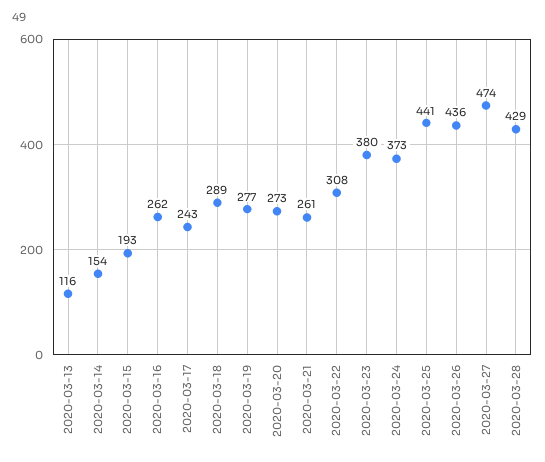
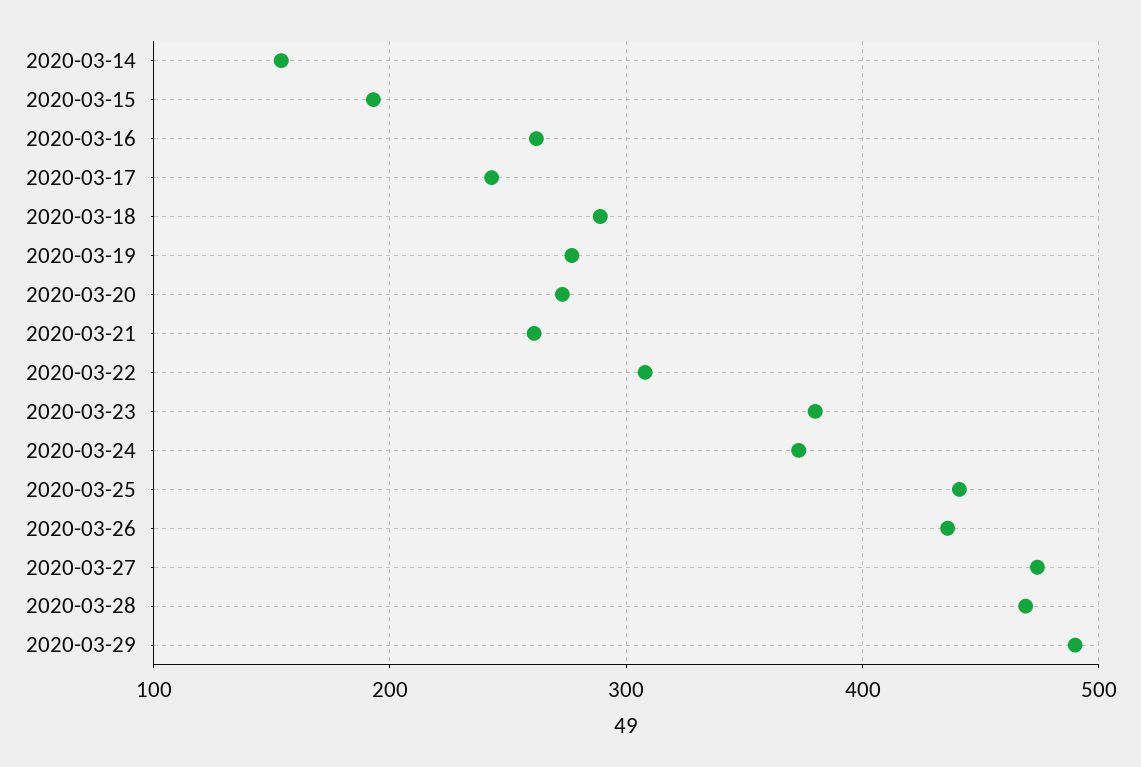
2020-03-13: 116 -> none
2020-03-28: 429 -> 470
2020-03-29: none -> 490

